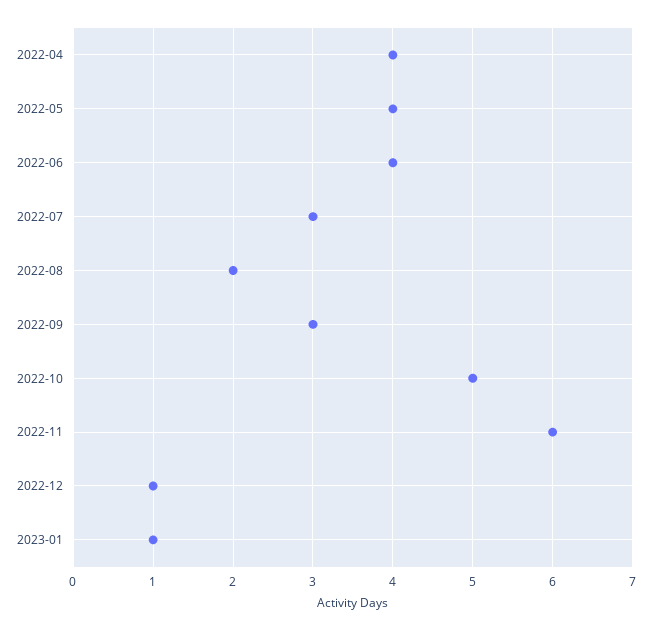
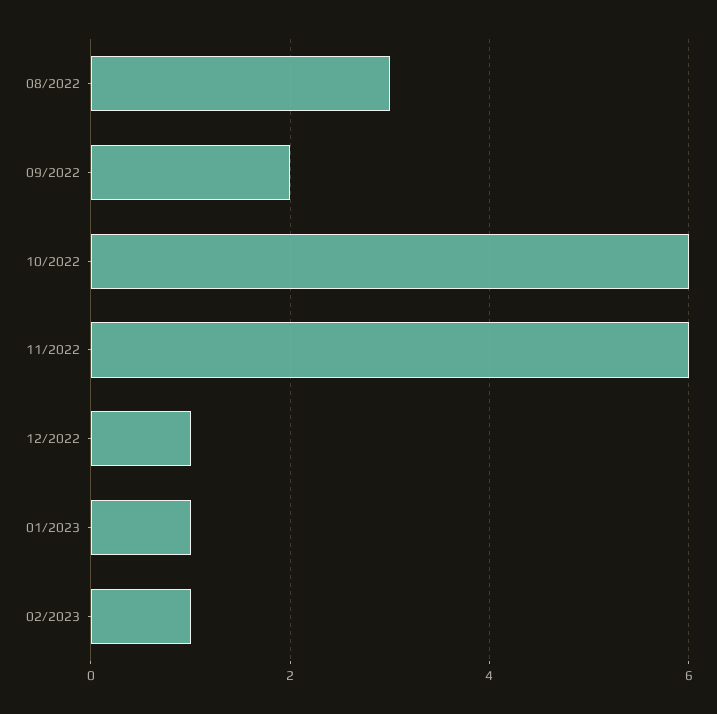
2022-04: 4 -> none
2022-05: 4 -> none
2022-06: 4 -> none
2022-07: 3 -> none
2022-08: 2 -> 3
2022-09: 3 -> 2
2022-10: 5 -> 6
02/2023: none -> 1

